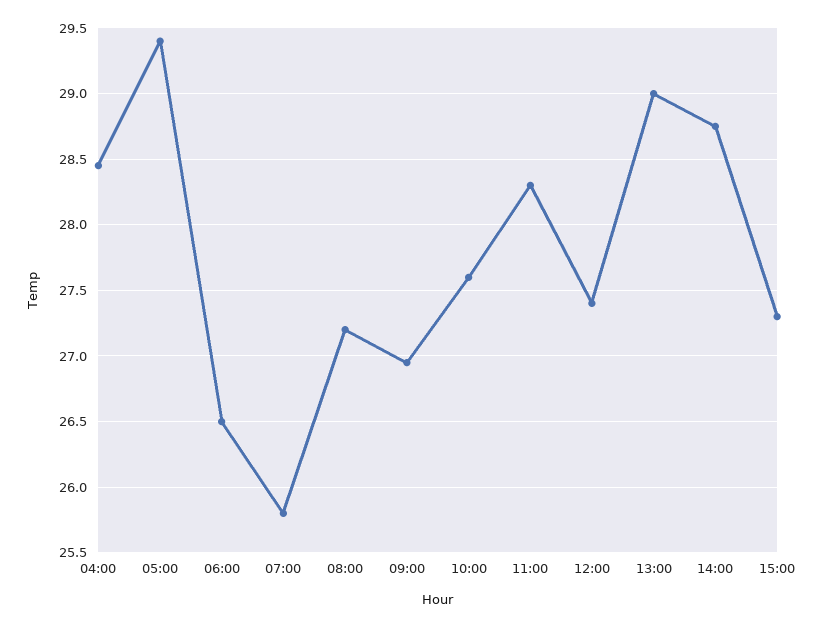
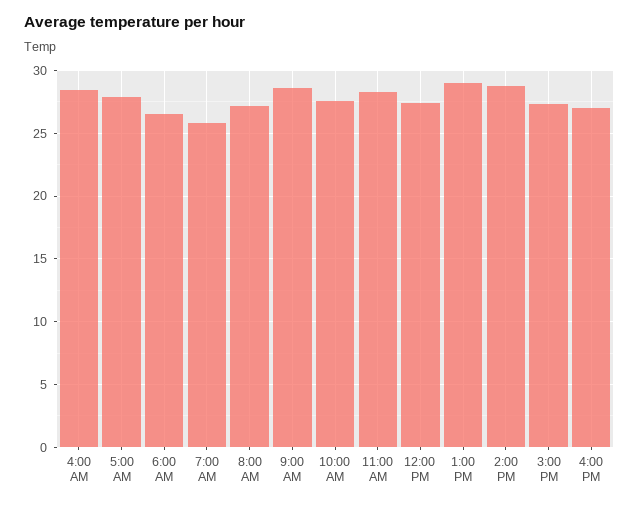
05:00: 29.4 -> 28
09:00: 26.95 -> 28.5
4:00 PM: none -> 27

